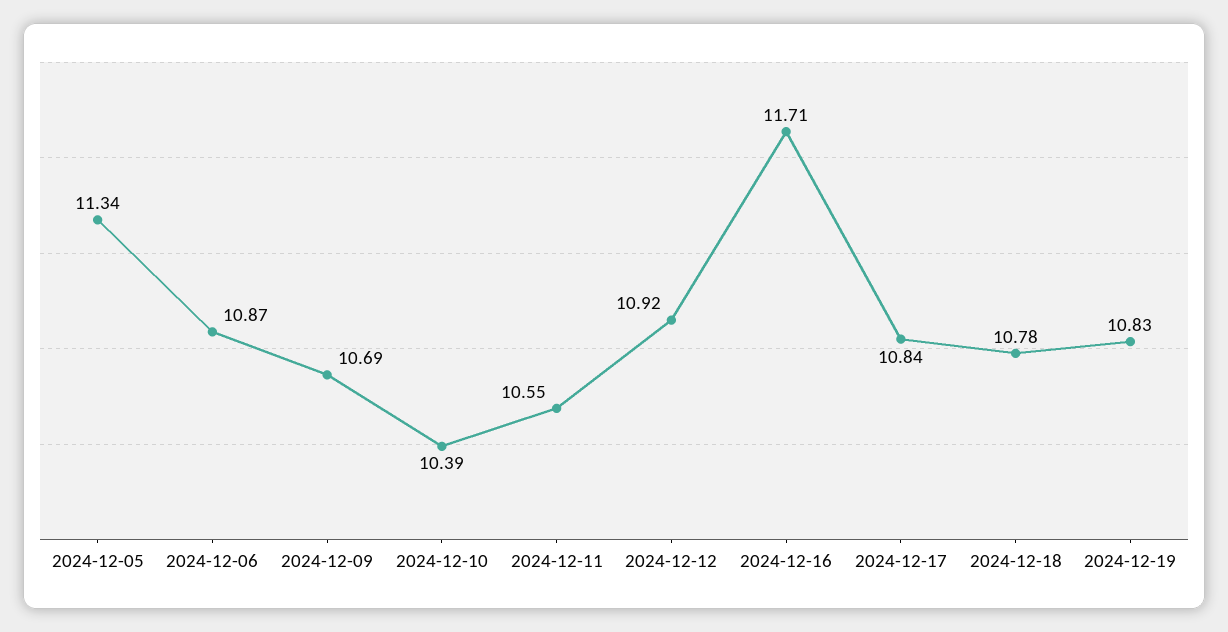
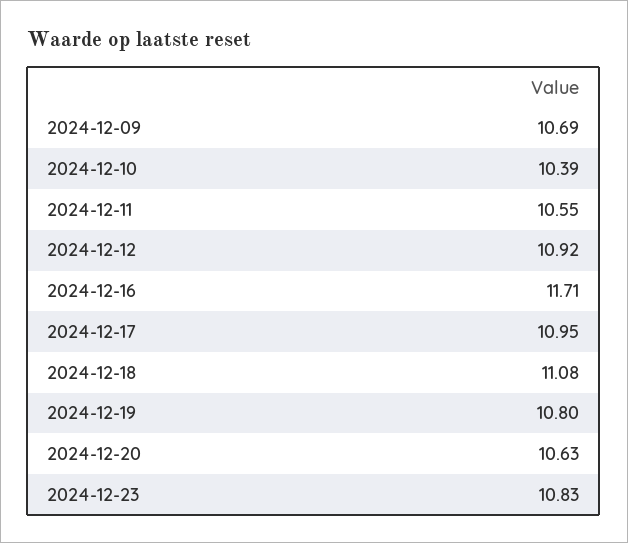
2024-12-05: 11.34 -> none
2024-12-06: 10.87 -> none
2024-12-17: 10.84 -> 10.95
2024-12-18: 10.78 -> 11.08
2024-12-19: 10.83 -> 10.8
2024-12-20: none -> 10.63
2024-12-23: none -> 10.83

